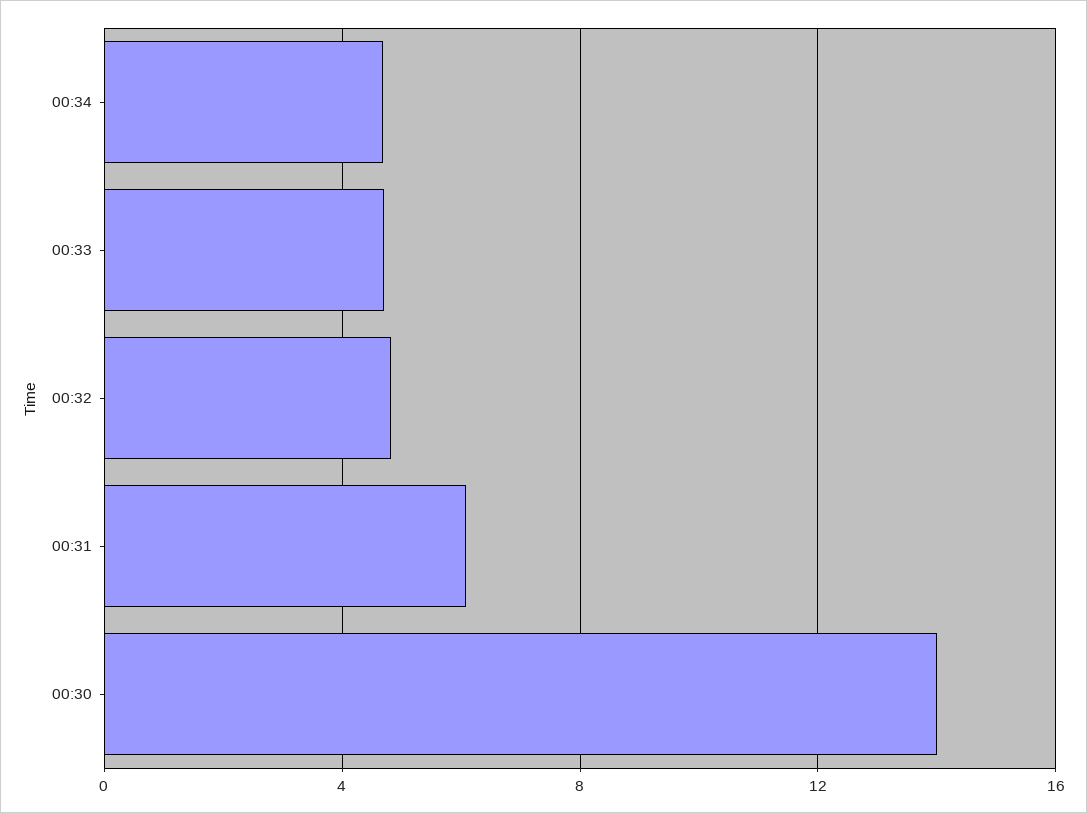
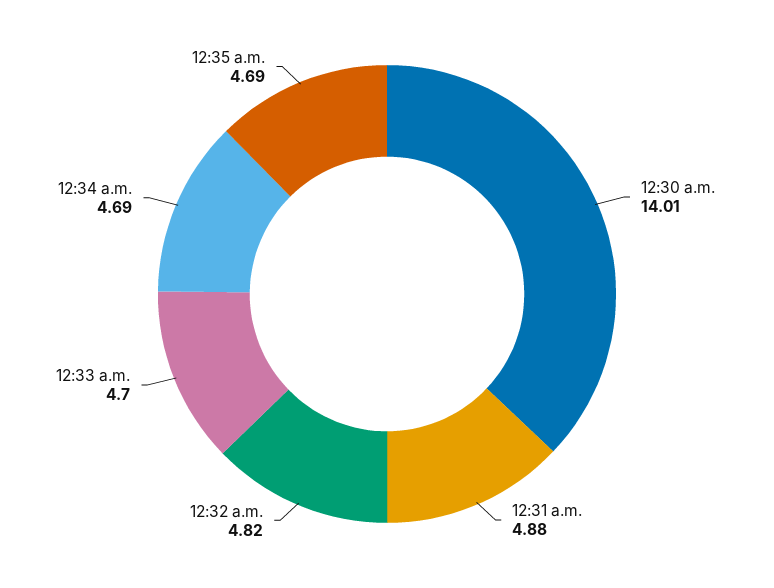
00:31: 6 -> 4.88
12:35 a.m.: none -> 4.69

